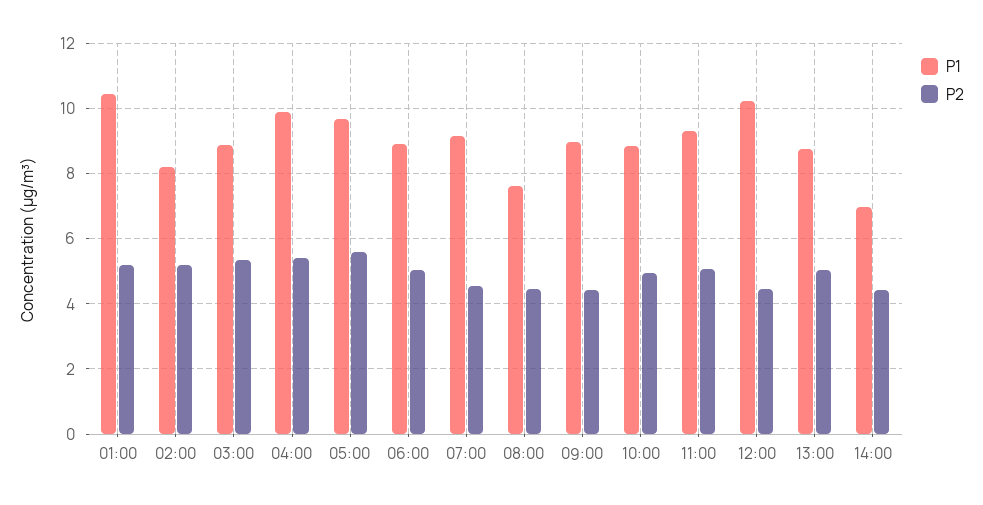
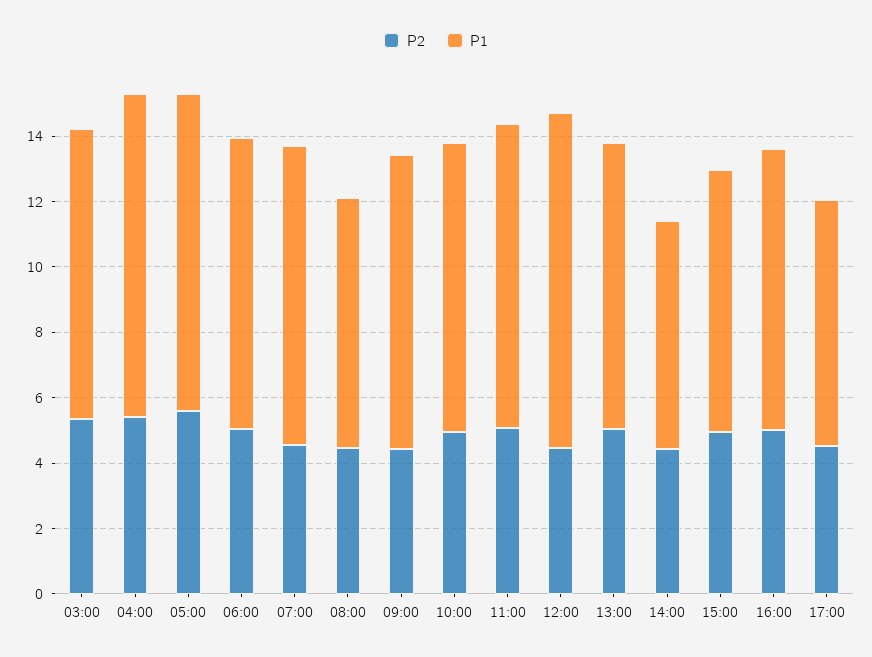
P1, 01:00: 10.4 -> none
P2, 01:00: 5.2 -> none
P1, 02:00: 8.2 -> none
P2, 02:00: 5.2 -> none
P2, 15:00: none -> 5
P1, 15:00: none -> 8
P2, 16:00: none -> 5
P1, 16:00: none -> 8.5
P2, 17:00: none -> 4.5
P1, 17:00: none -> 7.5

